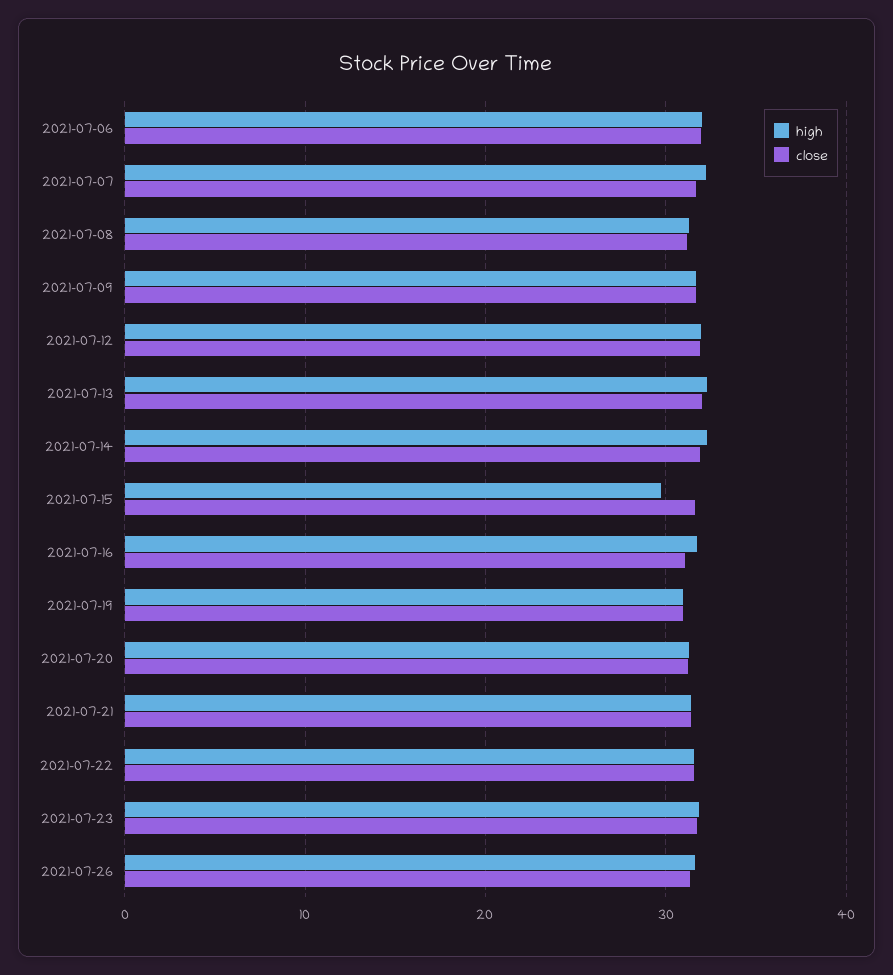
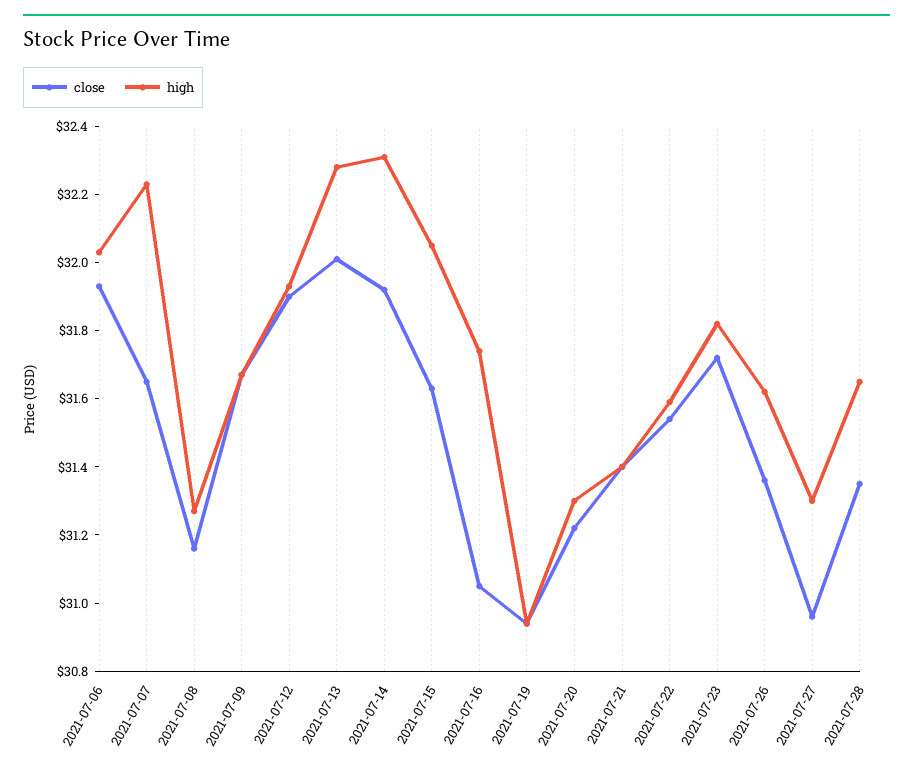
high, 2021-07-15: 30 -> 32.05
close, 2021-07-27: none -> 30.95
high, 2021-07-27: none -> 31.3
close, 2021-07-28: none -> 31.35
high, 2021-07-28: none -> 31.65

